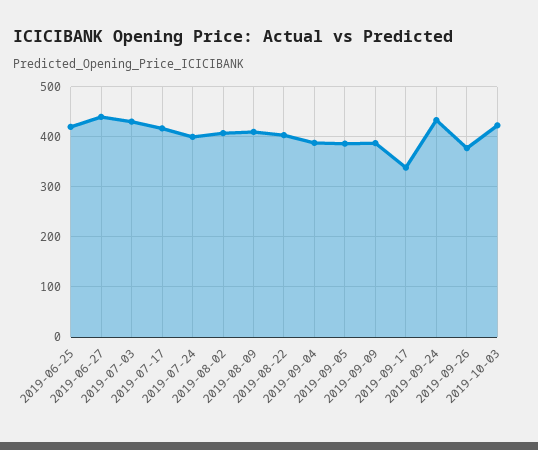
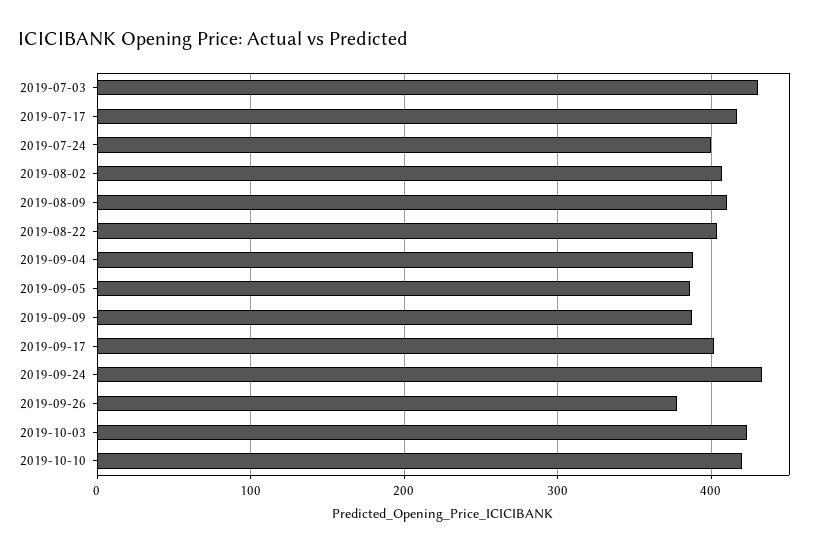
2019-06-25: 420 -> none
2019-06-27: 440 -> none
2019-09-17: 340 -> 400
2019-10-10: none -> 420

